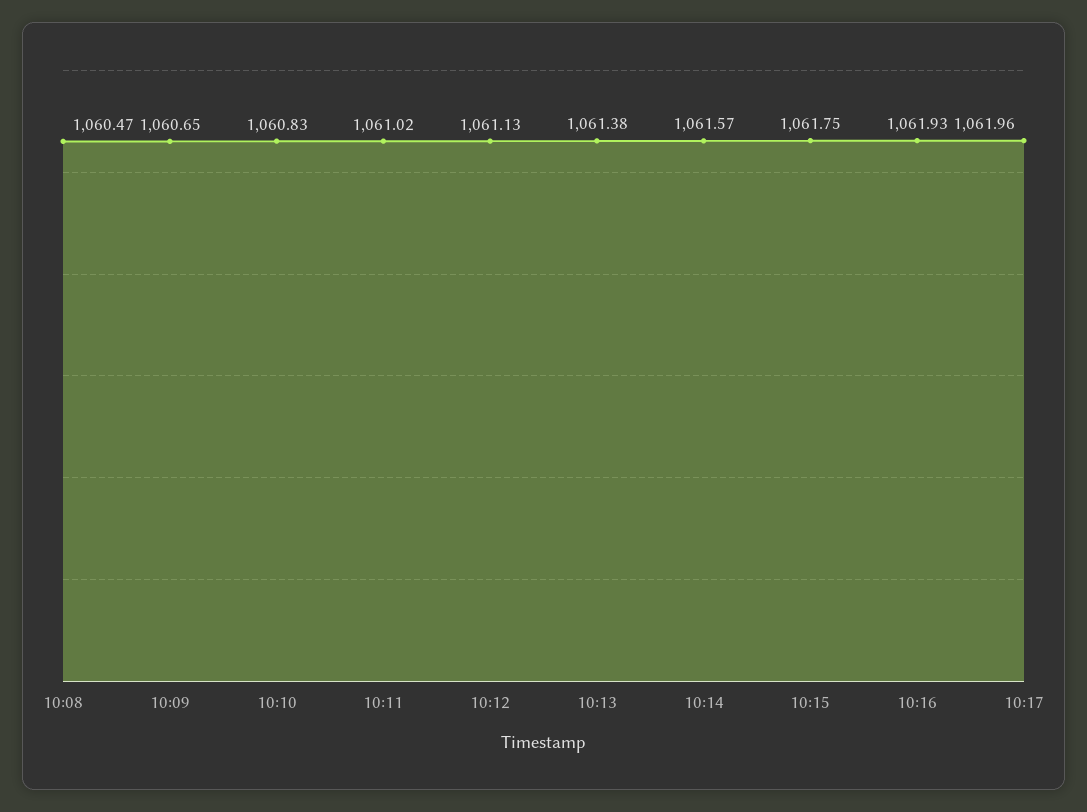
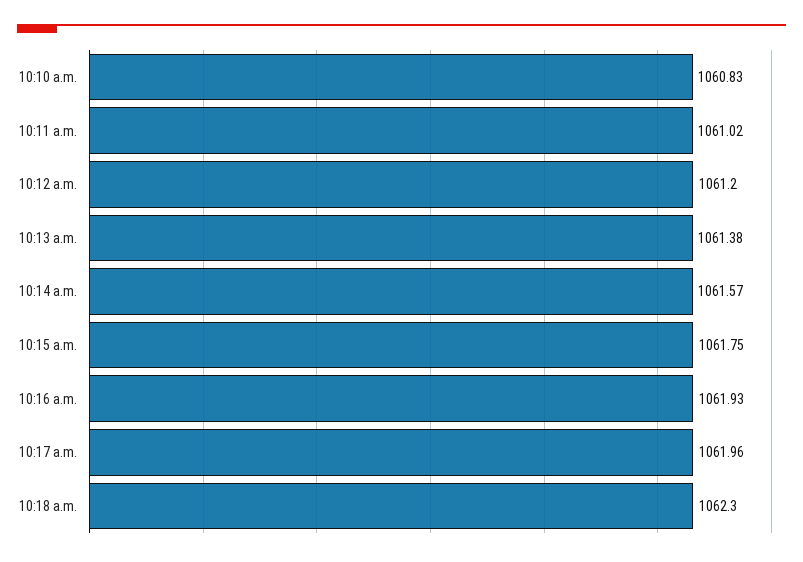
10:08: 1060.47 -> none
10:09: 1060.65 -> none
10:12: 1061.13 -> 1061.2
10:18 a.m.: none -> 1062.3

